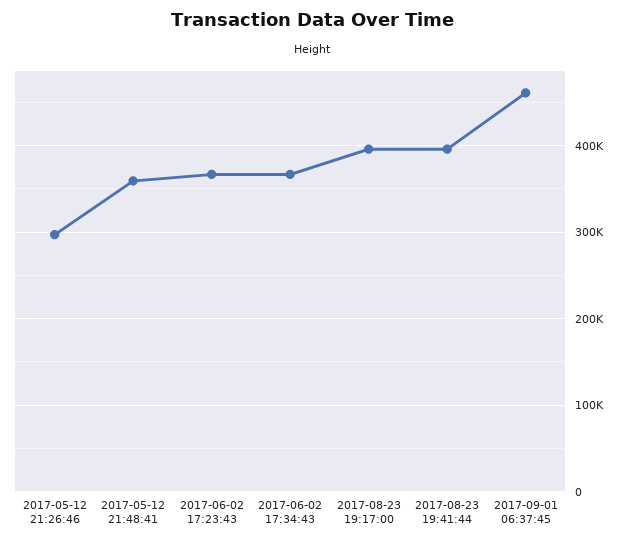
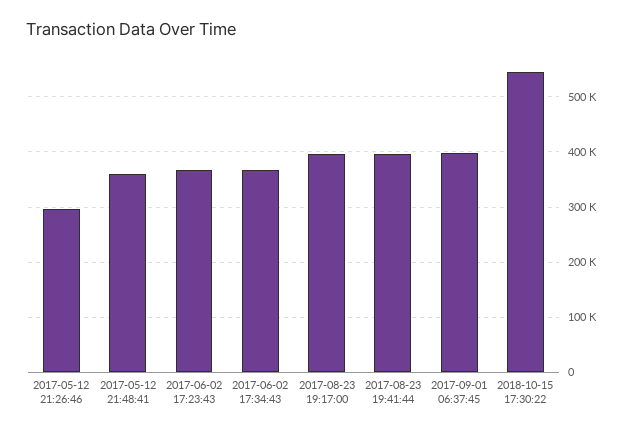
2017-09-01 06:37:45: 460000 -> 400000
2018-10-15 17:30:22: none -> 540000

